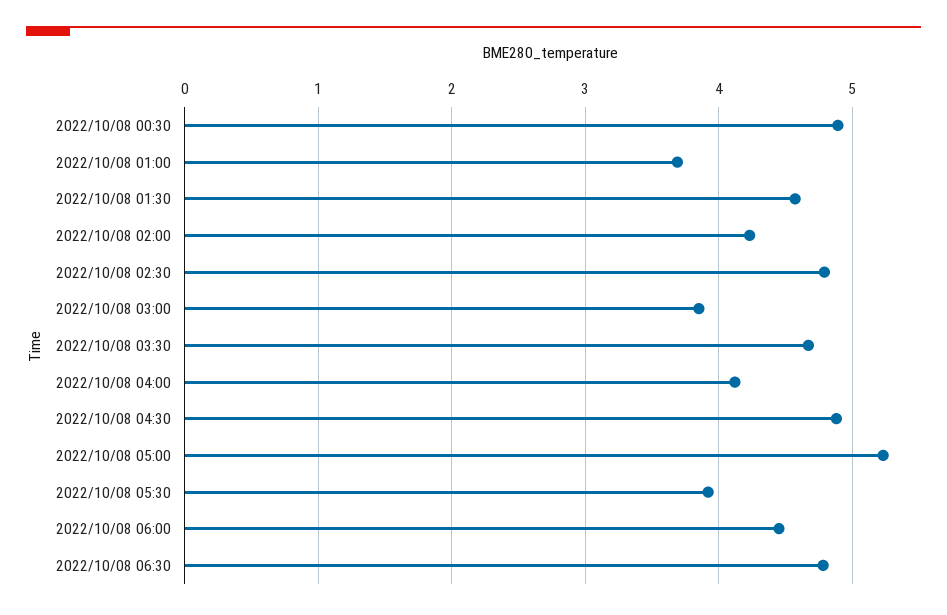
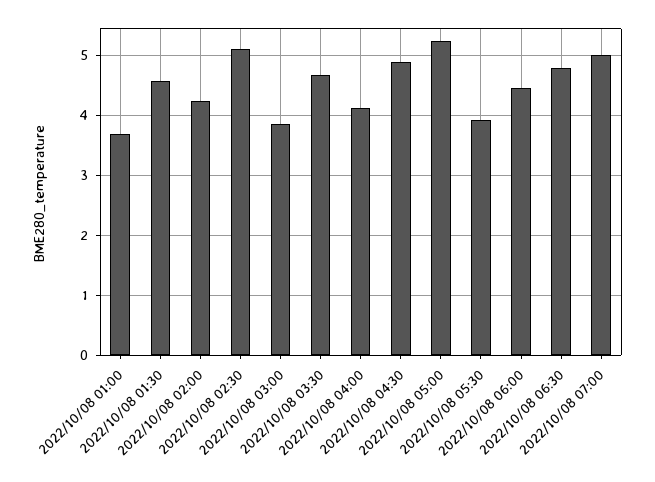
2022/10/08 00:30: 4.9 -> none
2022/10/08 02:30: 4.8 -> 5.1
2022/10/08 07:00: none -> 5

